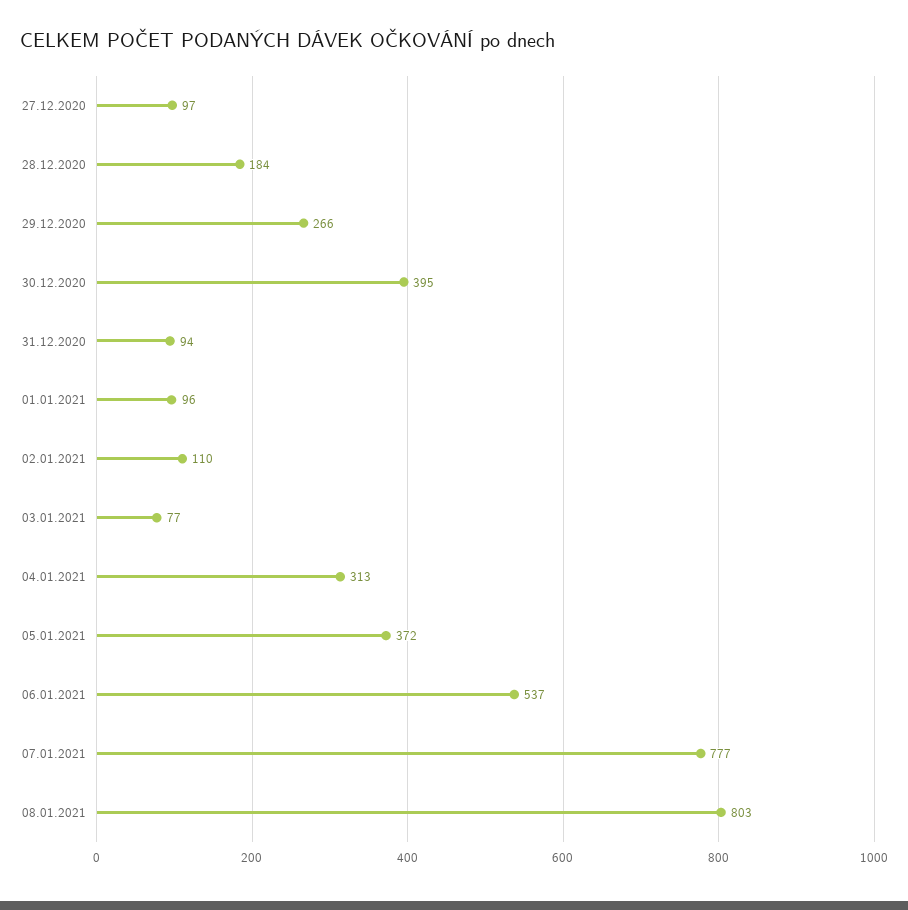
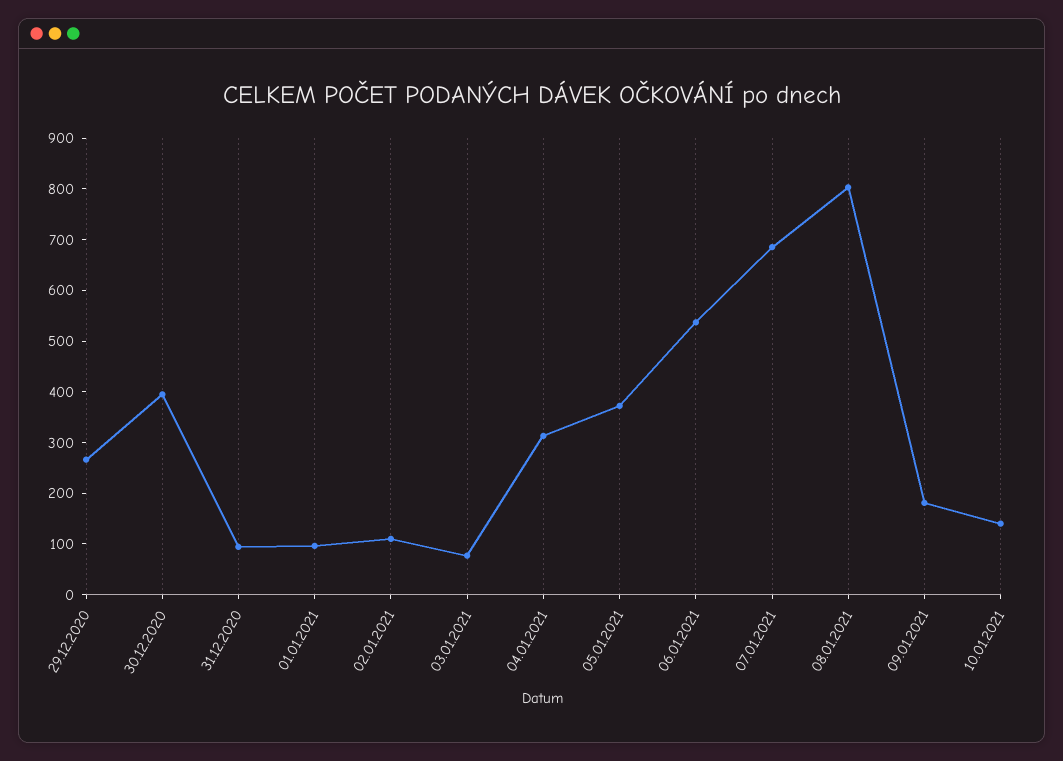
27.12.2020: 97 -> none
28.12.2020: 184 -> none
07.01.2021: 777 -> 680
09.01.2021: none -> 180
10.01.2021: none -> 140

